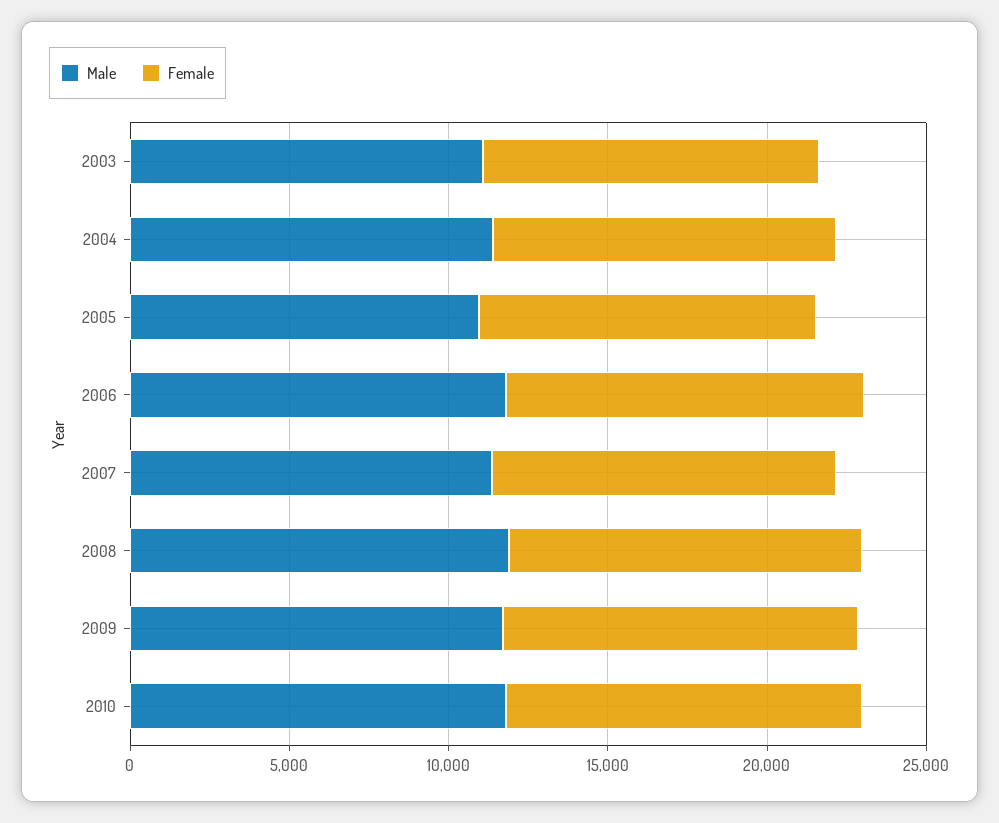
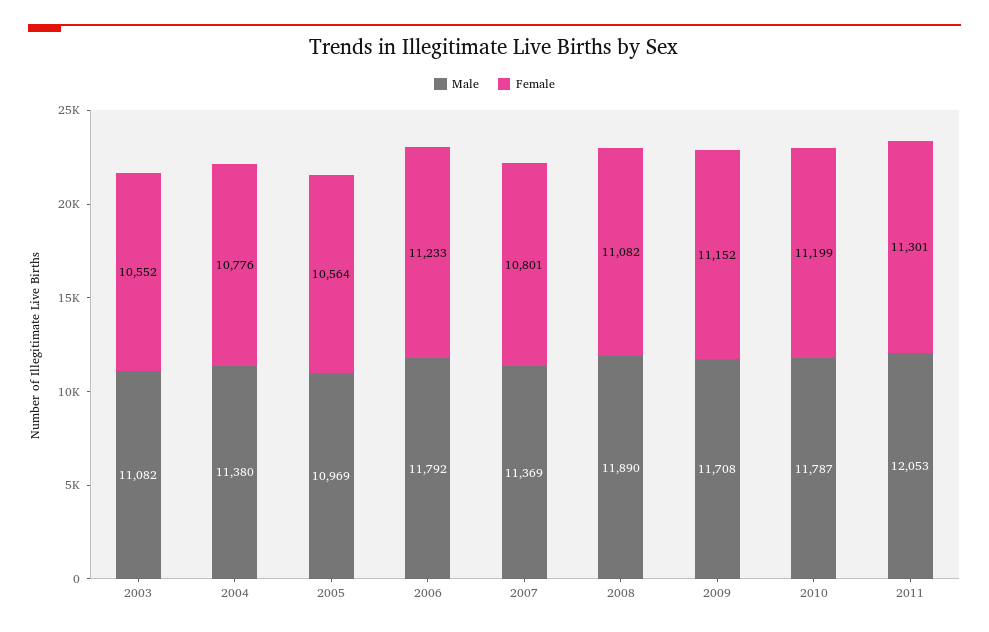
Male, 2011: none -> 12053
Female, 2011: none -> 11301

